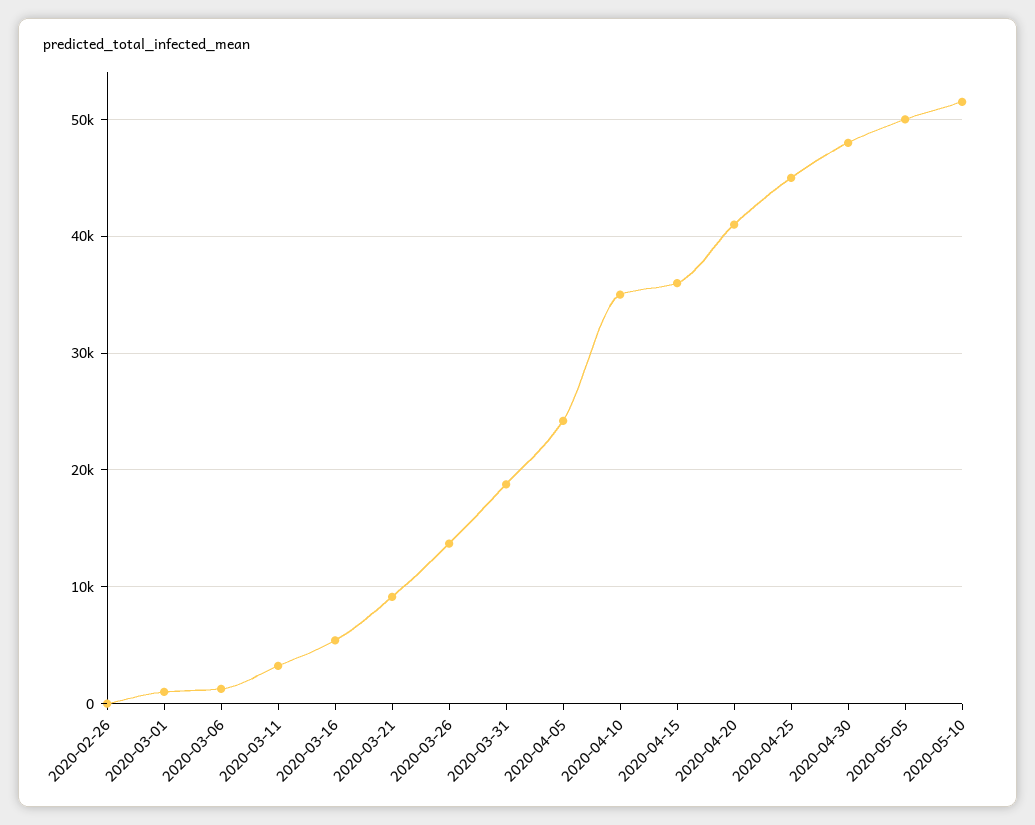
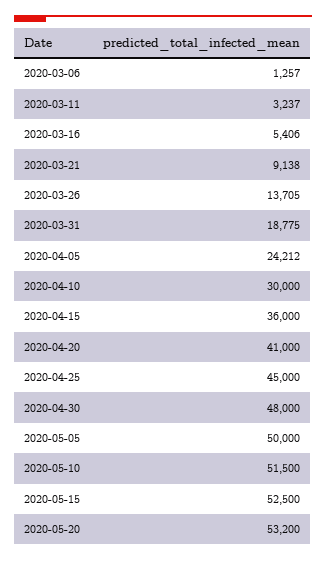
2020-02-26: 0 -> none
2020-03-01: 1000 -> none
2020-04-10: 35000 -> 30000
2020-05-15: none -> 52500
2020-05-20: none -> 53200

